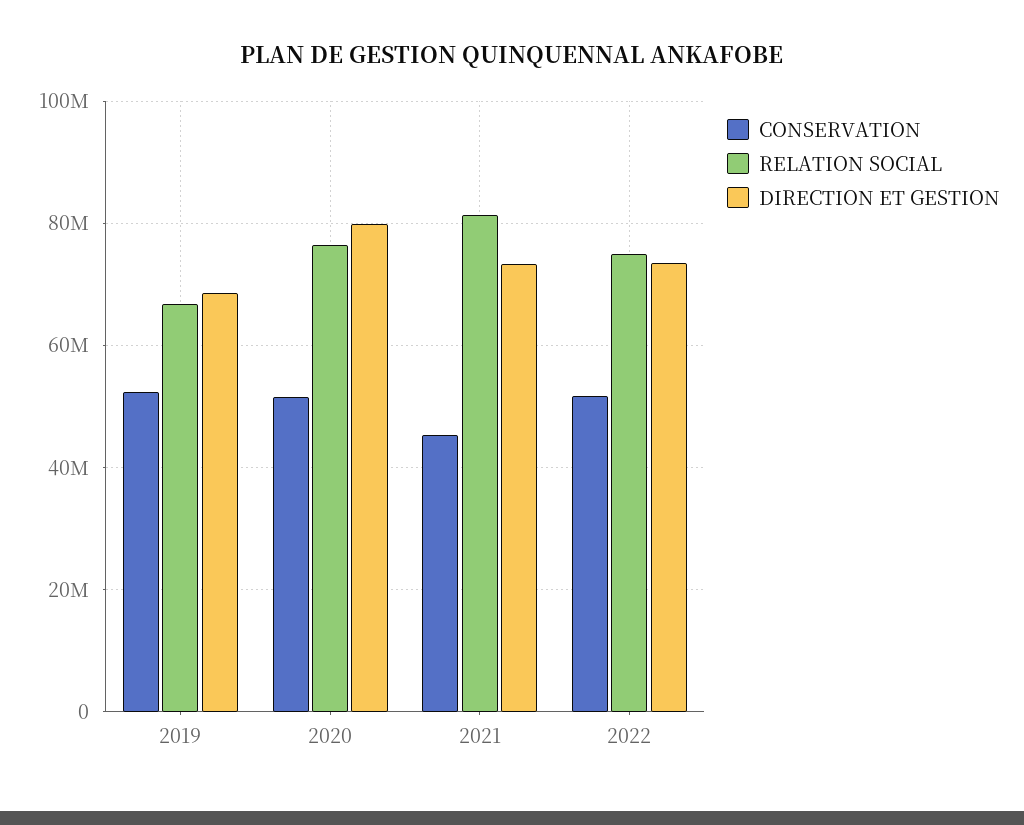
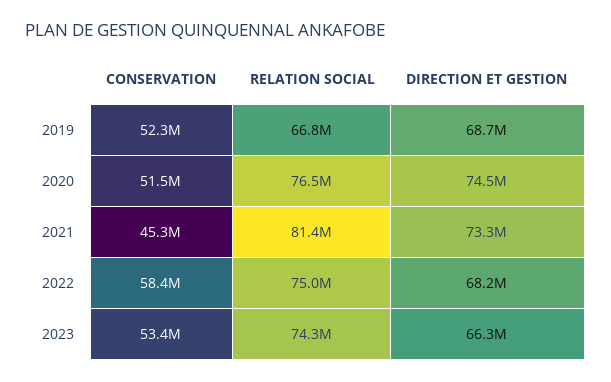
DIRECTION ET GESTION, 2020: 80000000 -> 74500000
CONSERVATION, 2022: 52000000 -> 58400000
DIRECTION ET GESTION, 2022: 74000000 -> 68200000
CONSERVATION, 2023: none -> 53400000
RELATION SOCIAL, 2023: none -> 74300000
DIRECTION ET GESTION, 2023: none -> 66300000

